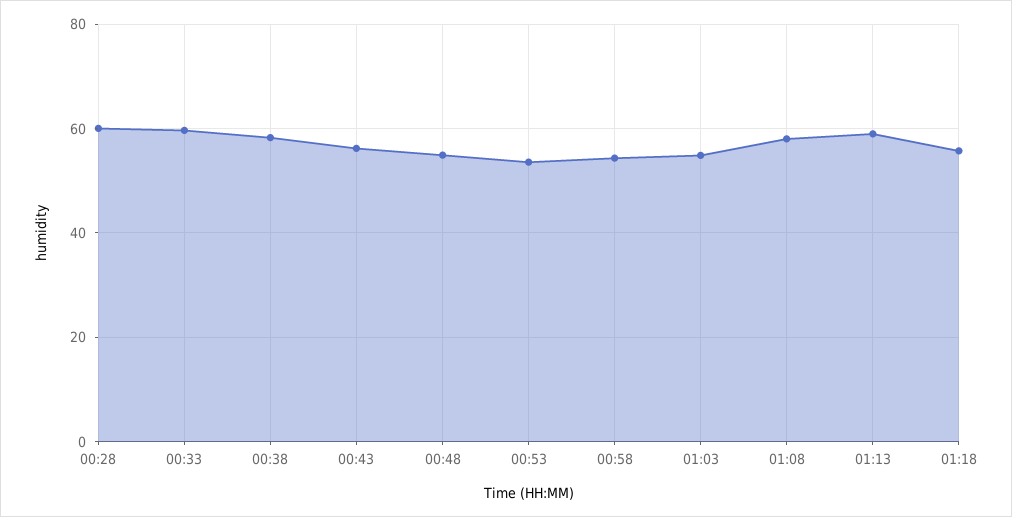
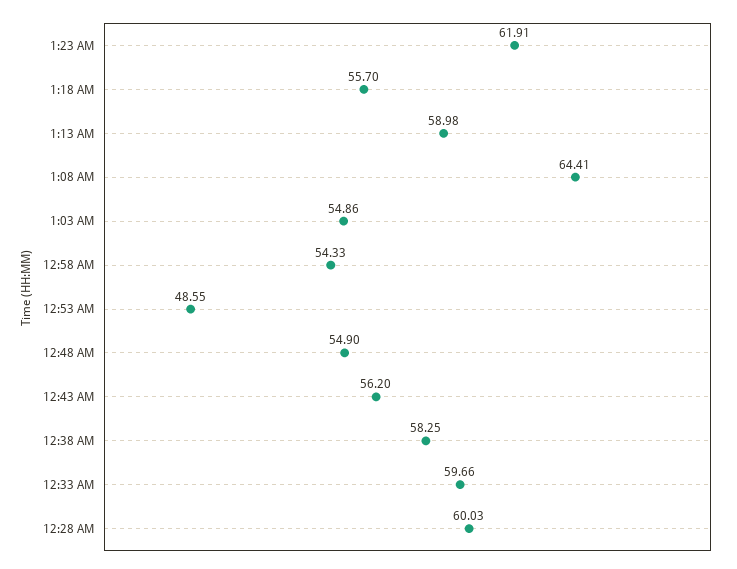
00:53: 54 -> 48.55
01:08: 58 -> 64.41
1:23 AM: none -> 61.91

